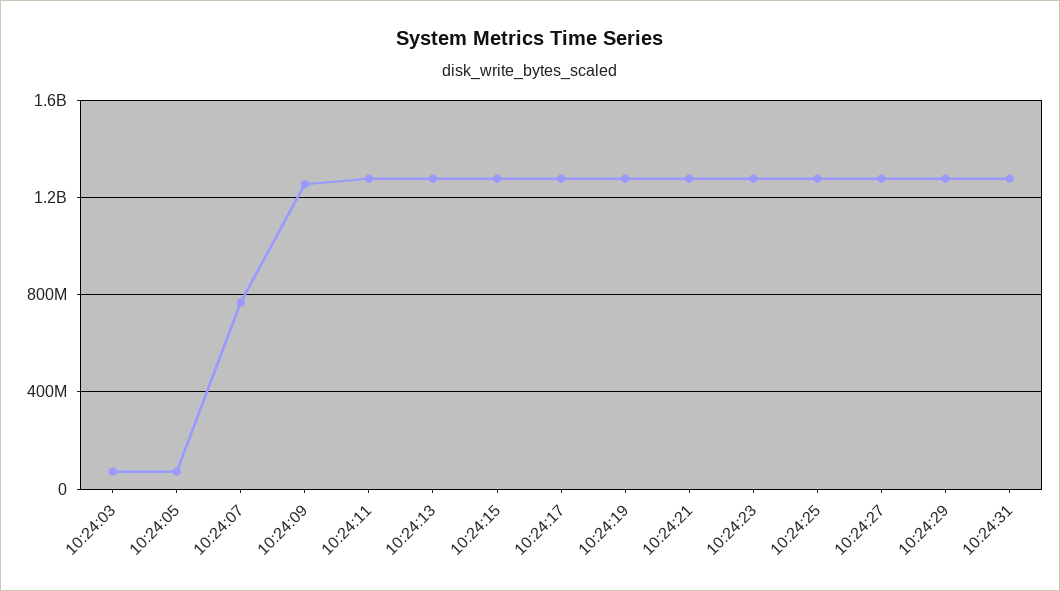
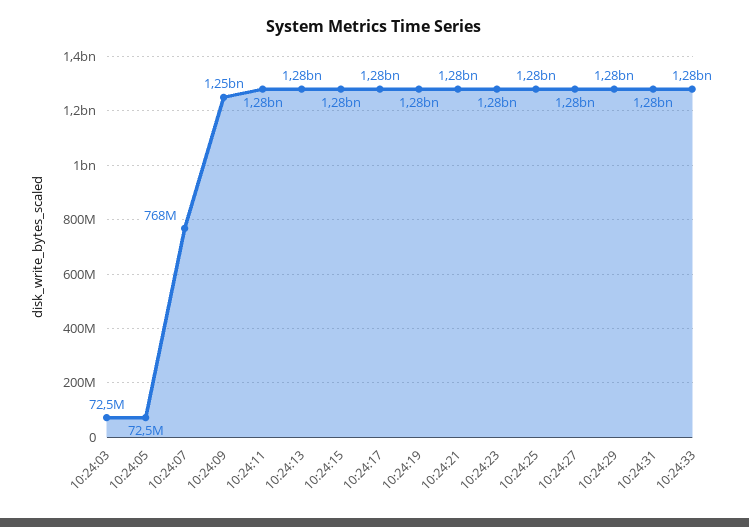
10:24:33: none -> 1280000000

